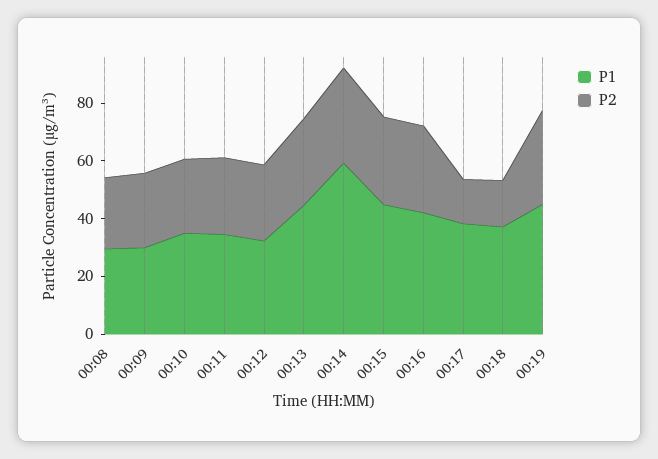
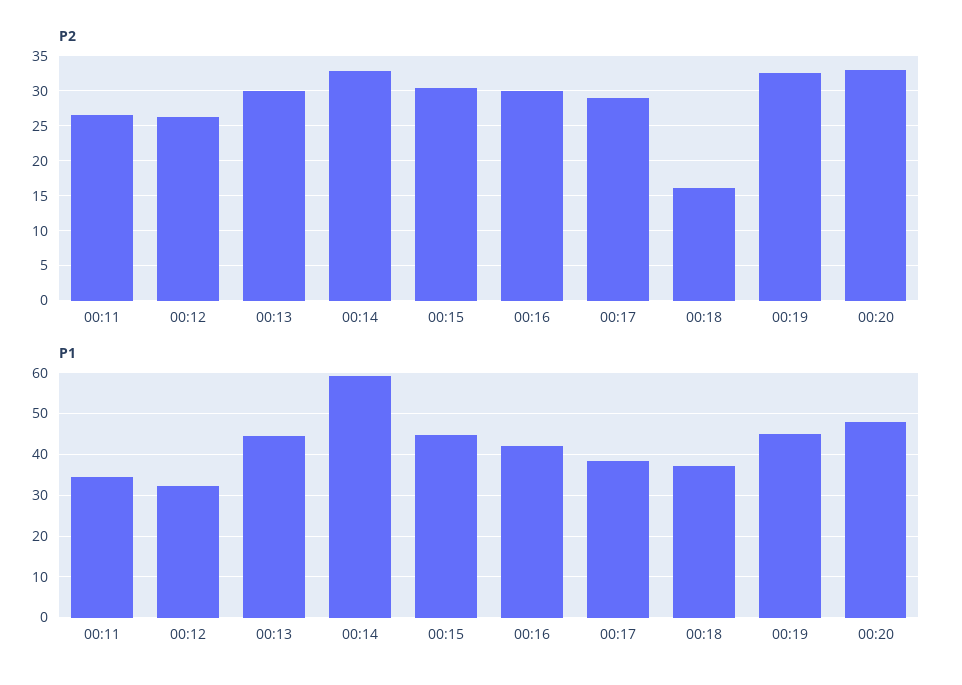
P1, 00:08: 30 -> none
P2, 00:08: 25 -> none
P1, 00:09: 30 -> none
P2, 00:09: 25 -> none
P1, 00:10: 35 -> none
P2, 00:10: 25 -> none
P2, 00:17: 15 -> 29
P2, 00:20: none -> 33
P1, 00:20: none -> 48

